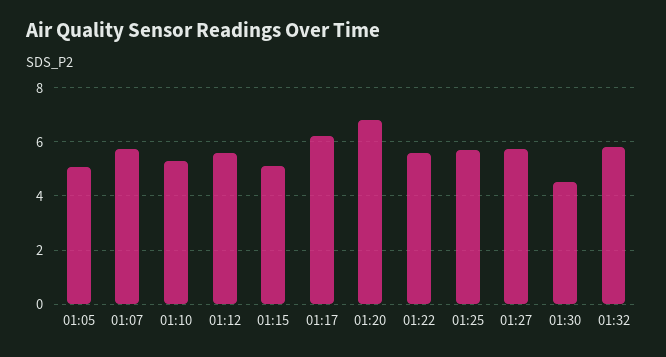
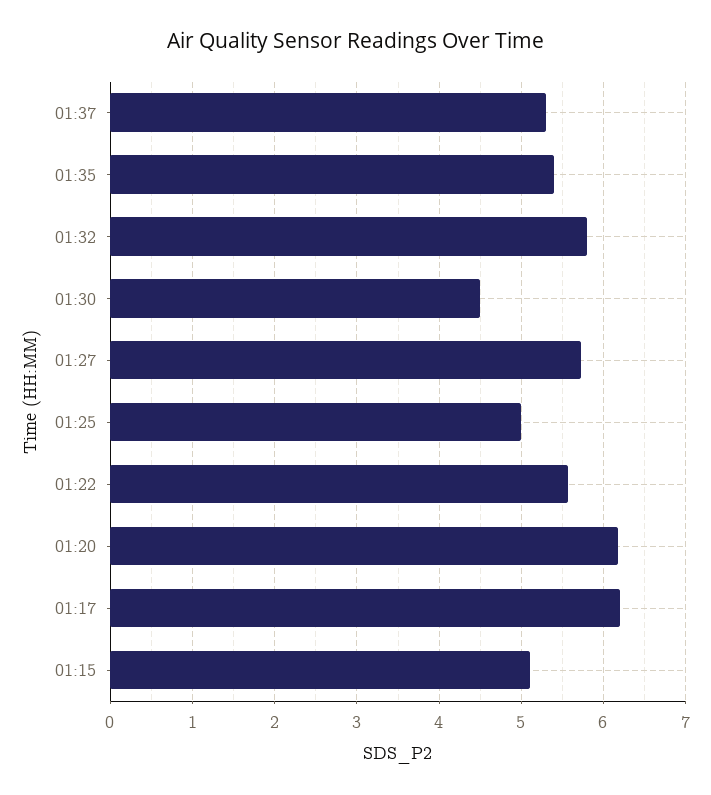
01:05: 5 -> none
01:07: 5.75 -> none
01:10: 5.25 -> none
01:12: 5.5 -> none
01:20: 6.75 -> 6.2
01:25: 5.75 -> 5
01:37: none -> 5.3
01:35: none -> 5.4

